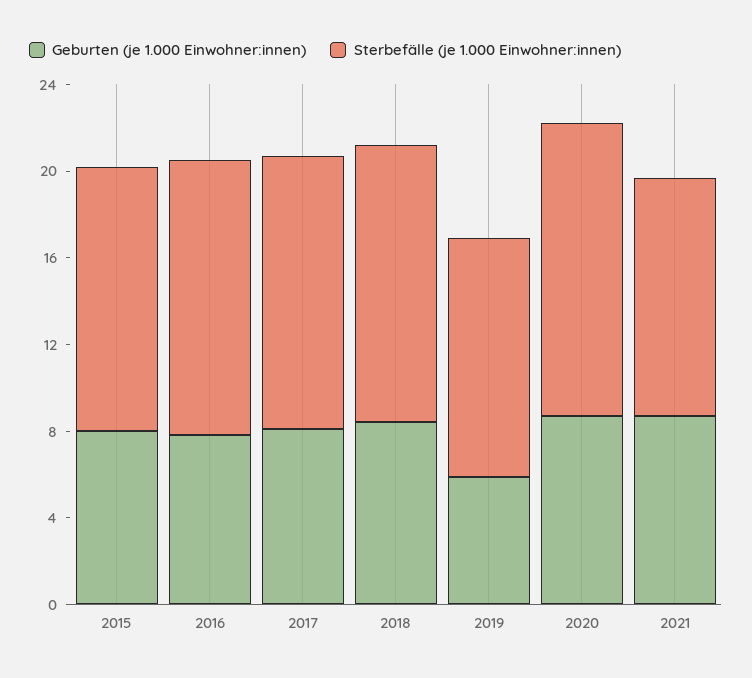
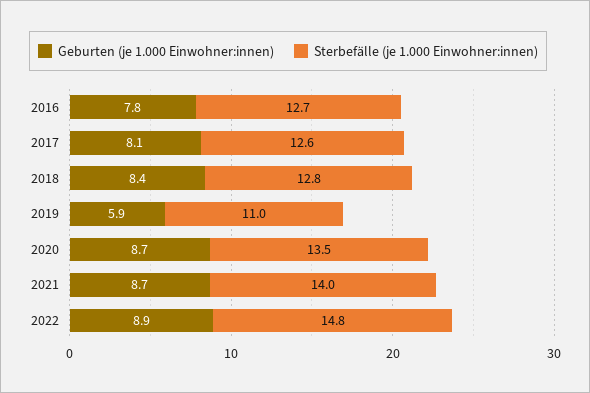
Geburten (je 1.000 Einwohner:innen), 2015: 8 -> none
Sterbefälle (je 1.000 Einwohner:innen), 2015: 12 -> none
Sterbefälle (je 1.000 Einwohner:innen), 2021: 11 -> 14
Geburten (je 1.000 Einwohner:innen), 2022: none -> 8.9
Sterbefälle (je 1.000 Einwohner:innen), 2022: none -> 14.8

